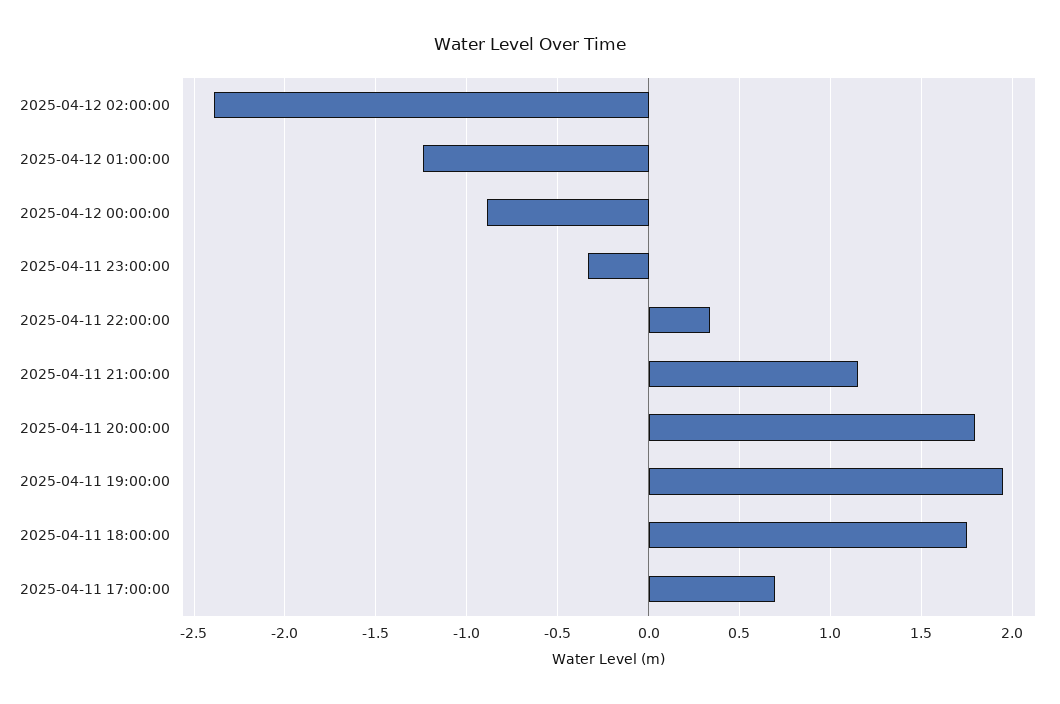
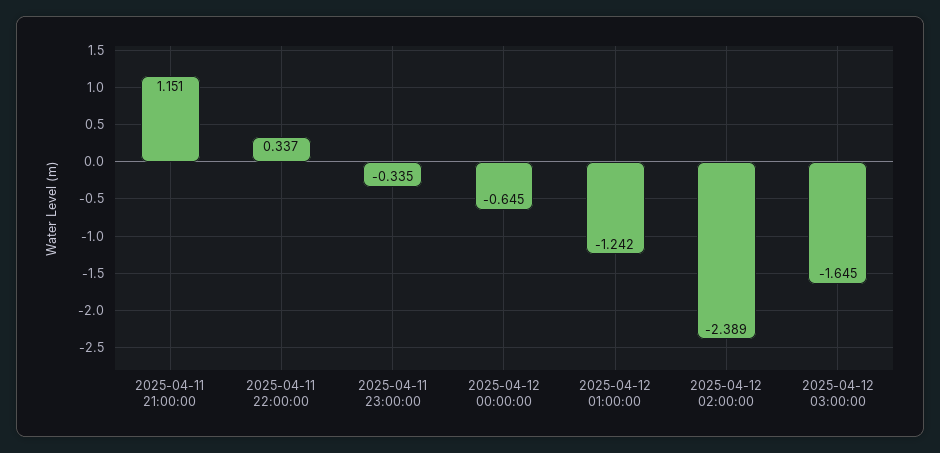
2025-04-12 00:00:00: -0.9 -> -0.645
2025-04-11 20:00:00: 1.8 -> none
2025-04-11 19:00:00: 1.95 -> none
2025-04-11 18:00:00: 1.75 -> none
2025-04-11 17:00:00: 0.7 -> none
2025-04-12 03:00:00: none -> -1.645

